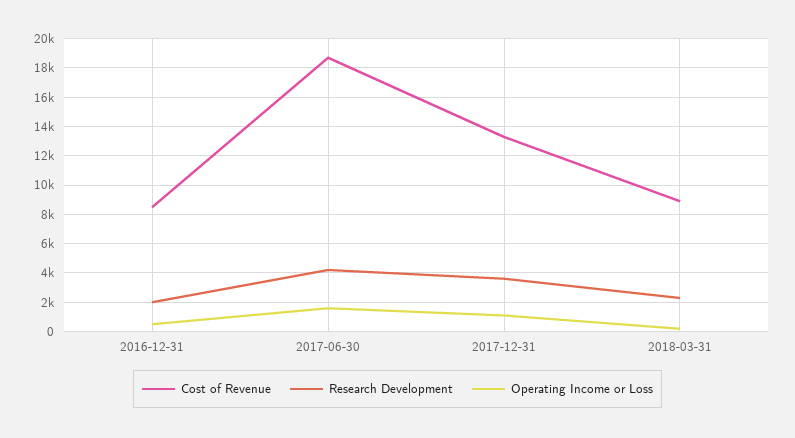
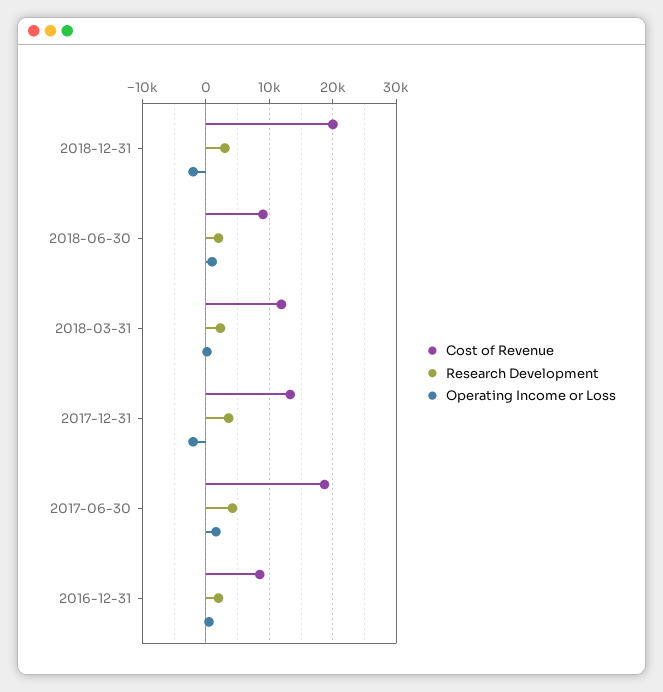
Operating Income or Loss, 2017-12-31: 1000 -> -2000
Cost of Revenue, 2018-03-31: 9000 -> 12000
Cost of Revenue, 2018-12-31: none -> 20000
Research Development, 2018-12-31: none -> 3000
Operating Income or Loss, 2018-12-31: none -> -2000
Cost of Revenue, 2018-06-30: none -> 9000
Research Development, 2018-06-30: none -> 2000
Operating Income or Loss, 2018-06-30: none -> 1000

